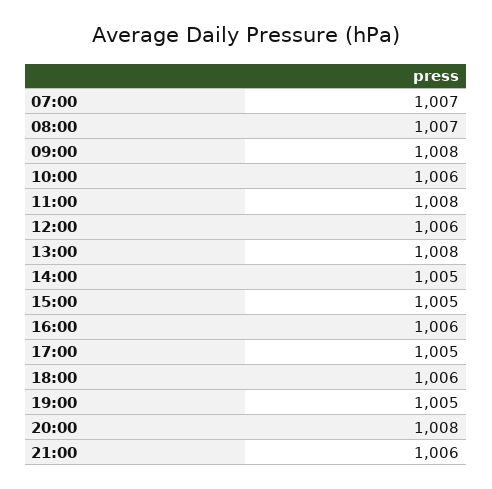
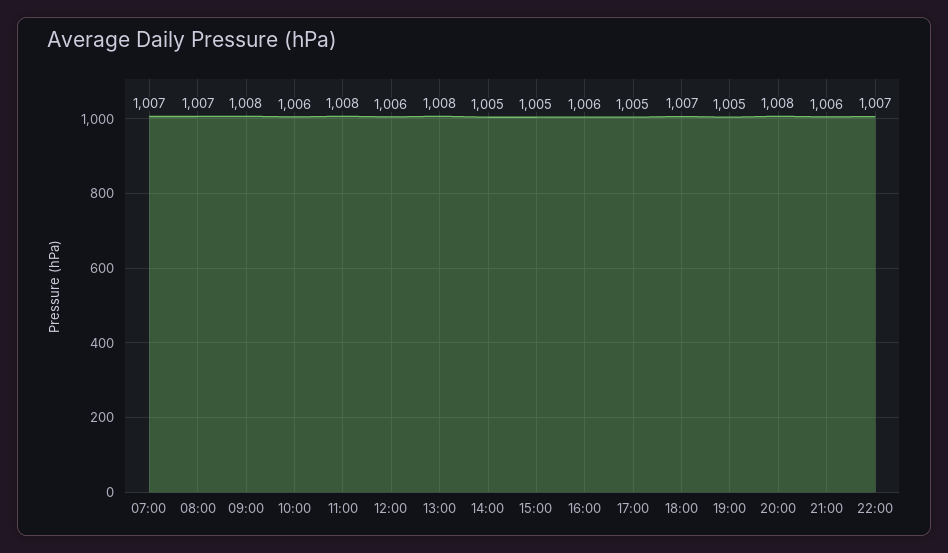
18:00: 1006 -> 1007
22:00: none -> 1007

